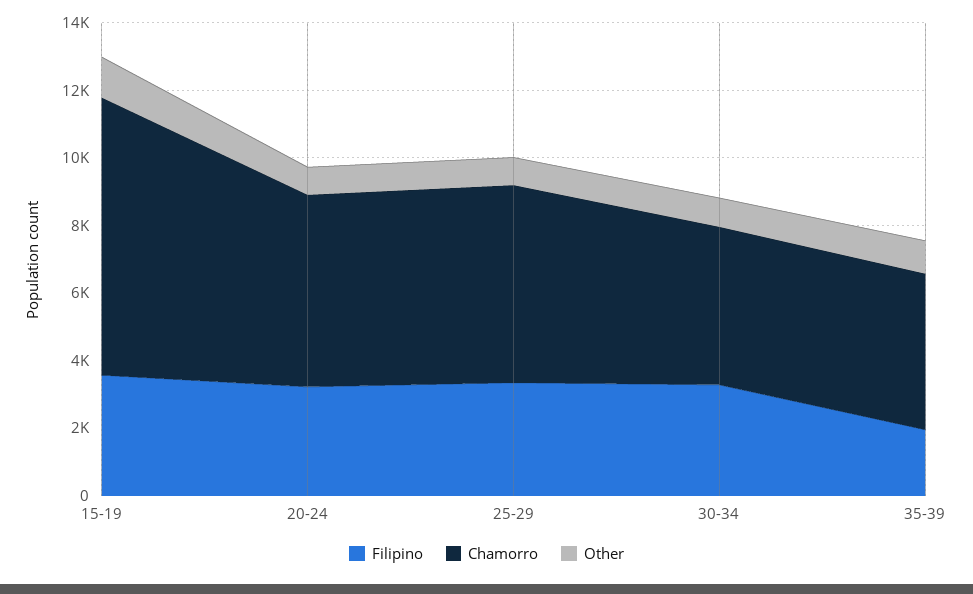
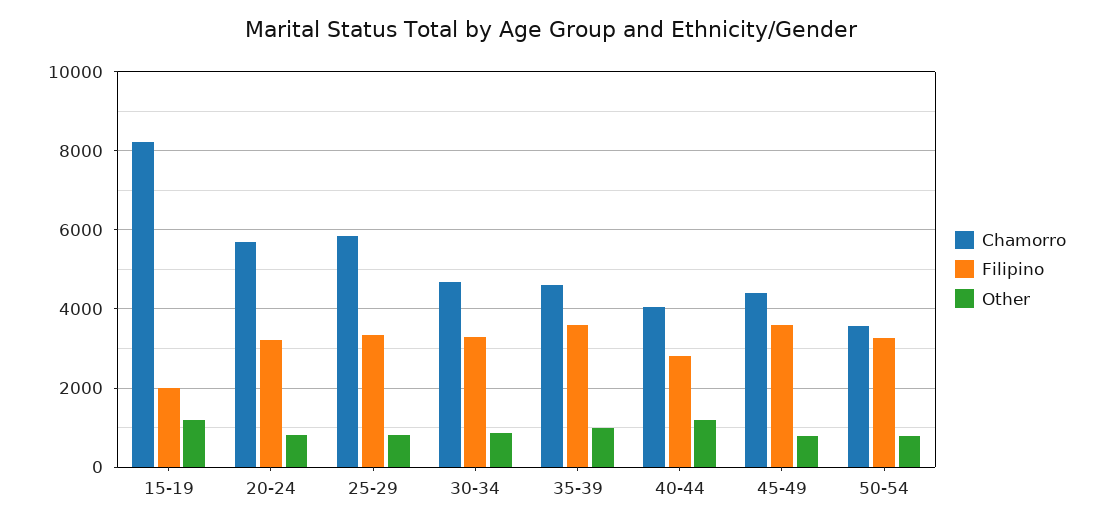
Filipino, 15-19: 3500 -> 2000
Filipino, 35-39: 2000 -> 3600
Chamorro, 40-44: none -> 4000
Filipino, 40-44: none -> 2800
Other, 40-44: none -> 1200
Chamorro, 45-49: none -> 4400
Filipino, 45-49: none -> 3600
Other, 45-49: none -> 800
Chamorro, 50-54: none -> 3600
Filipino, 50-54: none -> 3200
Other, 50-54: none -> 800

